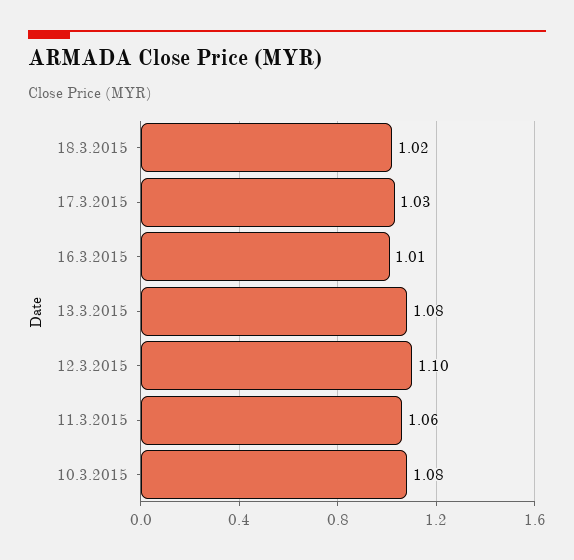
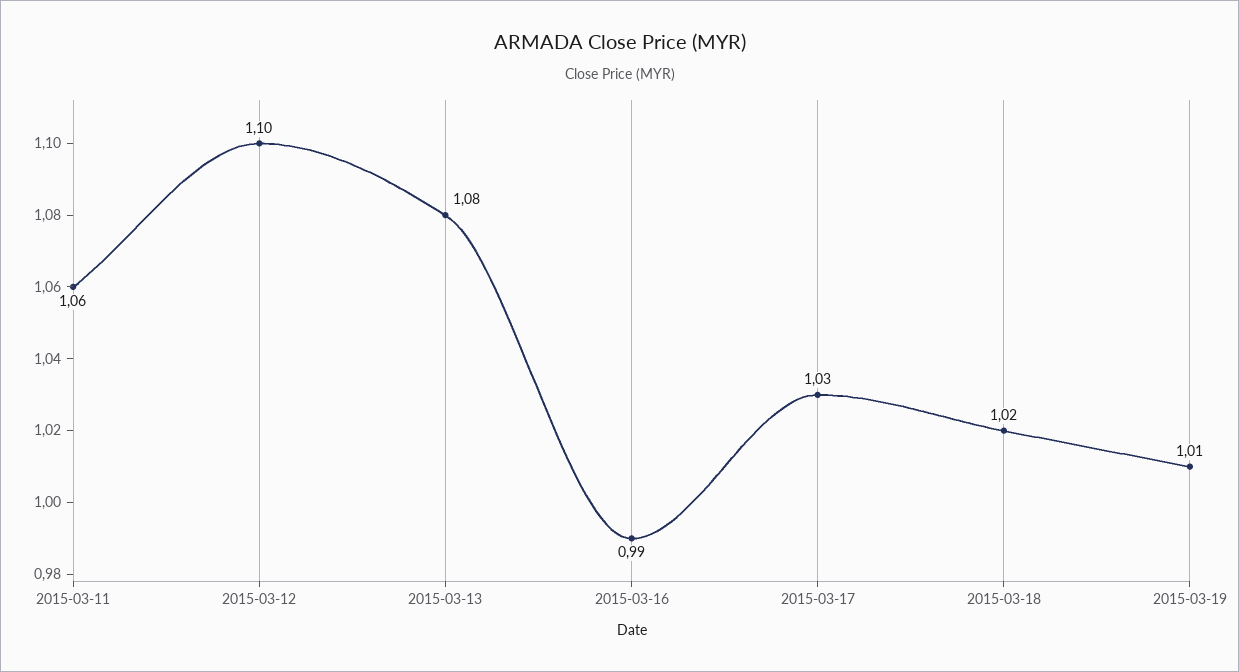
16.3.2015: 1.01 -> 0.99
10.3.2015: 1.08 -> none
2015-03-19: none -> 1.01

